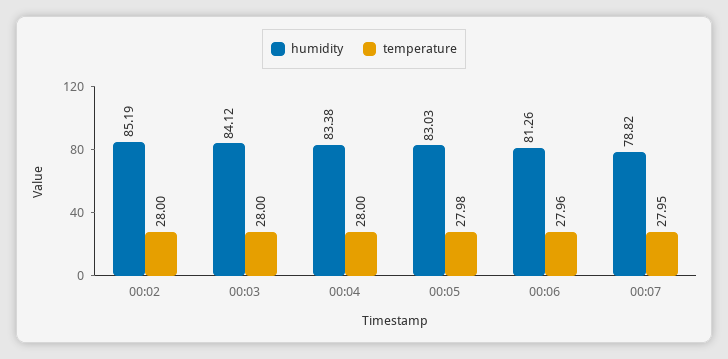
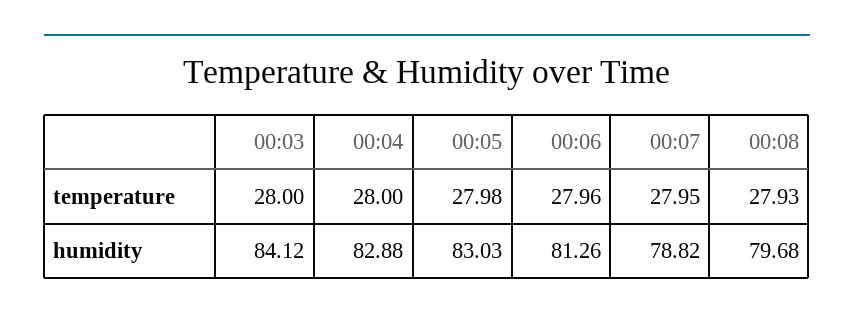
humidity, 00:02: 85.19 -> none
temperature, 00:02: 28 -> none
humidity, 00:04: 83.38 -> 82.88
temperature, 00:08: none -> 27.93
humidity, 00:08: none -> 79.68

